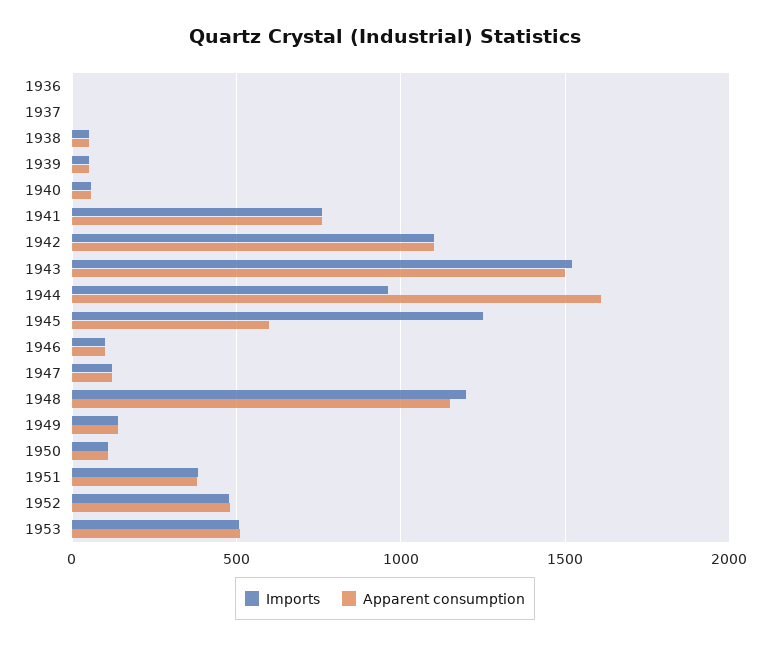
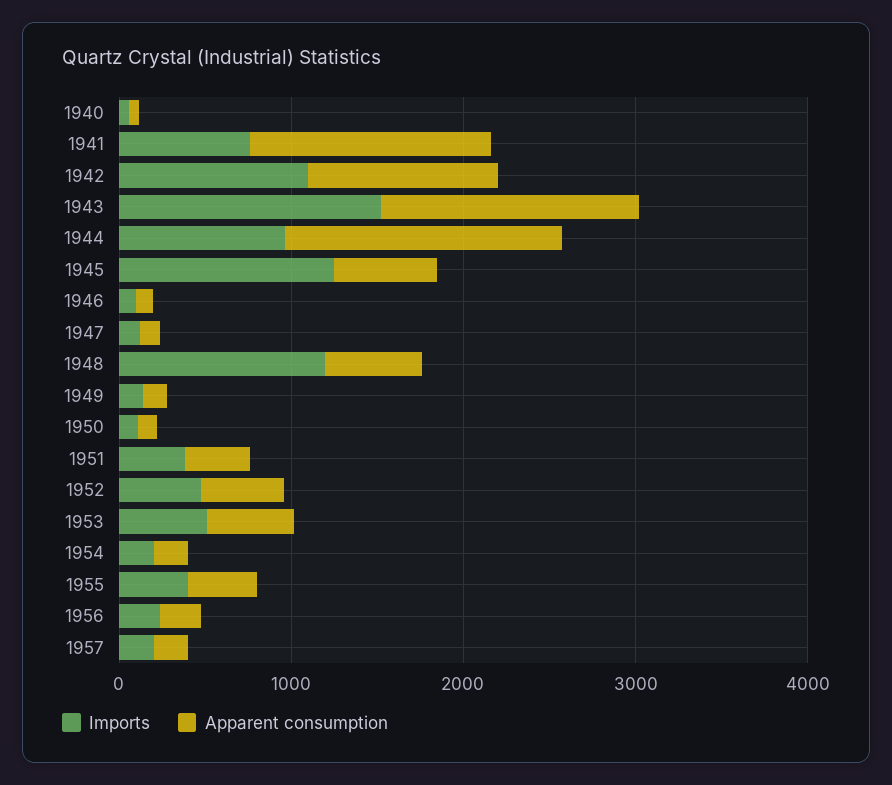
Imports, 1936: 0 -> none
Apparent consumption, 1936: 0 -> none
Imports, 1937: 0 -> none
Apparent consumption, 1937: 0 -> none
Imports, 1938: 50 -> none
Apparent consumption, 1938: 50 -> none
Imports, 1939: 50 -> none
Apparent consumption, 1939: 50 -> none
Apparent consumption, 1941: 750 -> 1400
Apparent consumption, 1948: 1150 -> 600
Imports, 1954: none -> 200
Apparent consumption, 1954: none -> 200
Imports, 1955: none -> 400
Apparent consumption, 1955: none -> 400
Imports, 1956: none -> 200
Apparent consumption, 1956: none -> 200
Imports, 1957: none -> 200
Apparent consumption, 1957: none -> 200

